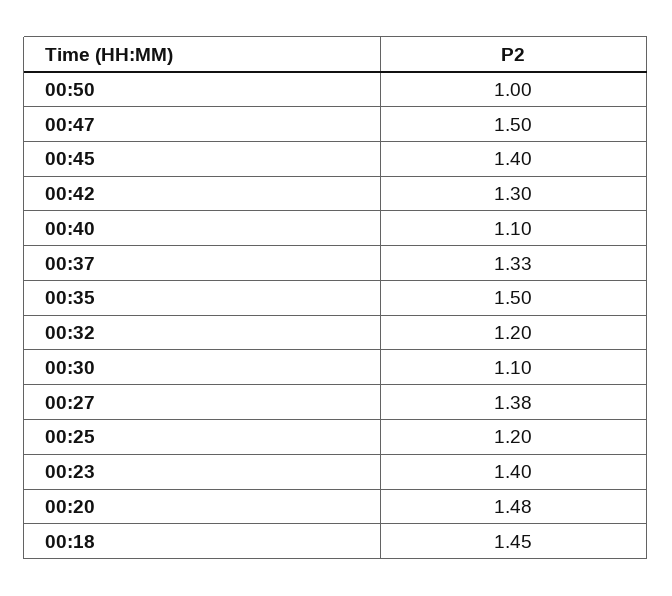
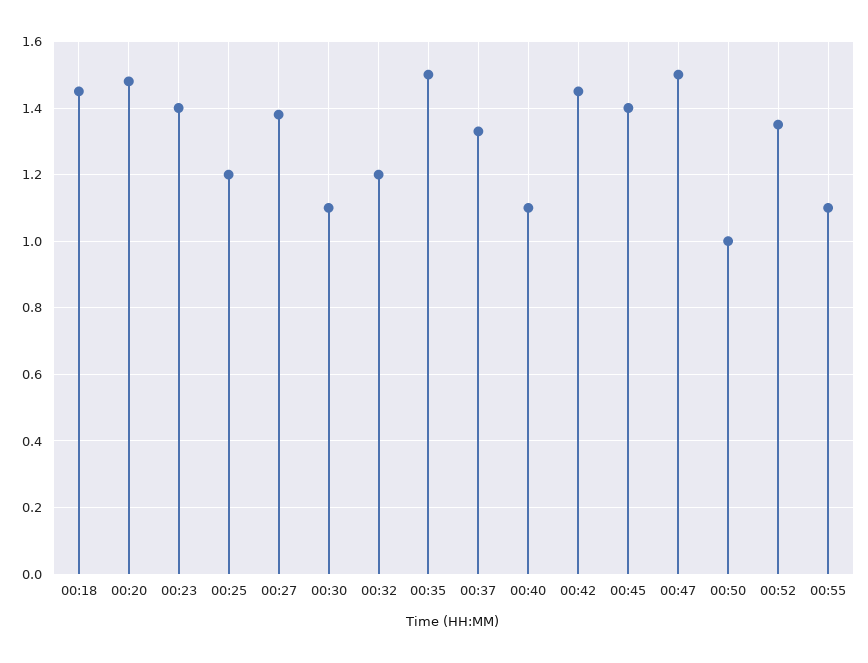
00:42: 1.3 -> 1.45
00:52: none -> 1.35
00:55: none -> 1.1

